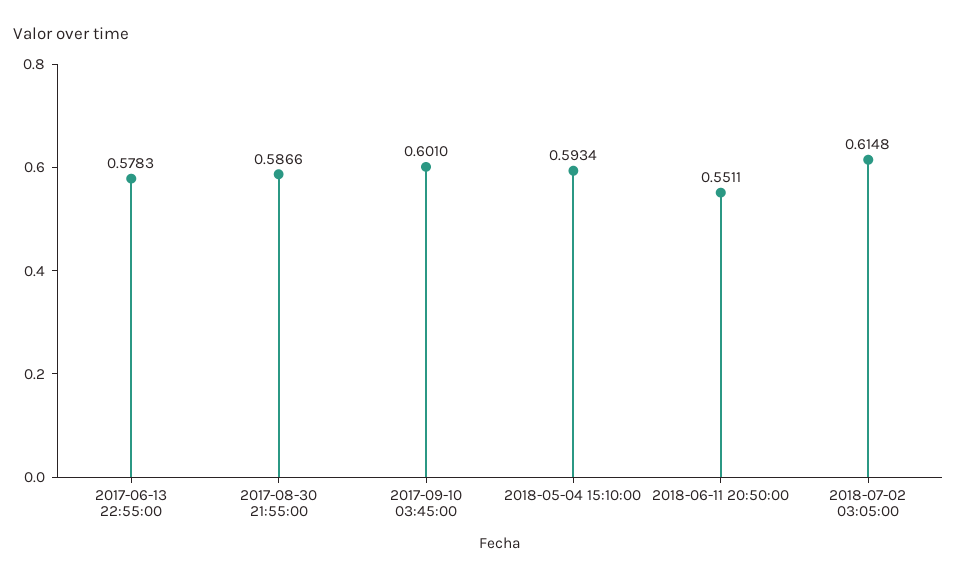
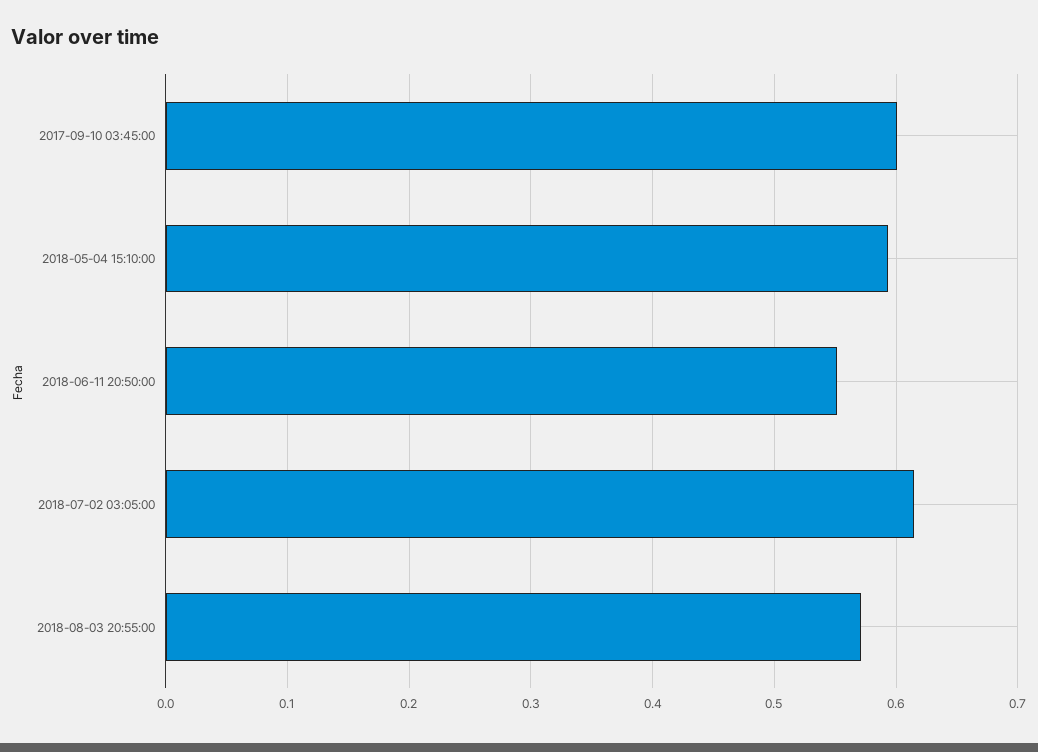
2017-06-13 22:55:00: 0.5783 -> none
2017-08-30 21:55:00: 0.5866 -> none
2018-08-03 20:55:00: none -> 0.57

